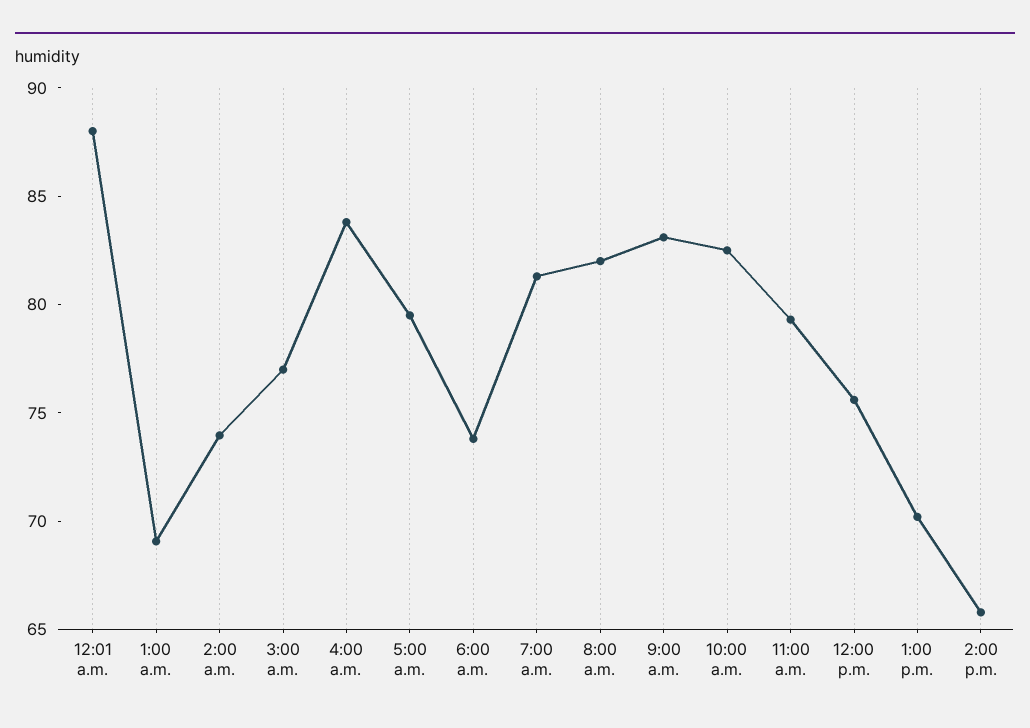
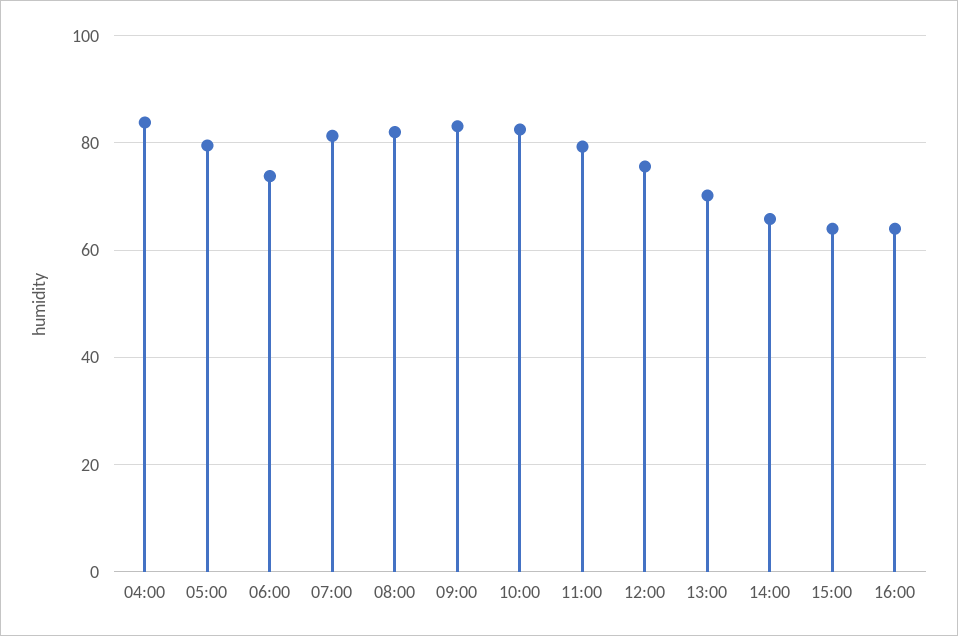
12:01 a.m.: 88 -> none
1:00 a.m.: 69 -> none
2:00 a.m.: 74 -> none
3:00 a.m.: 77 -> none
15:00: none -> 64
16:00: none -> 64

